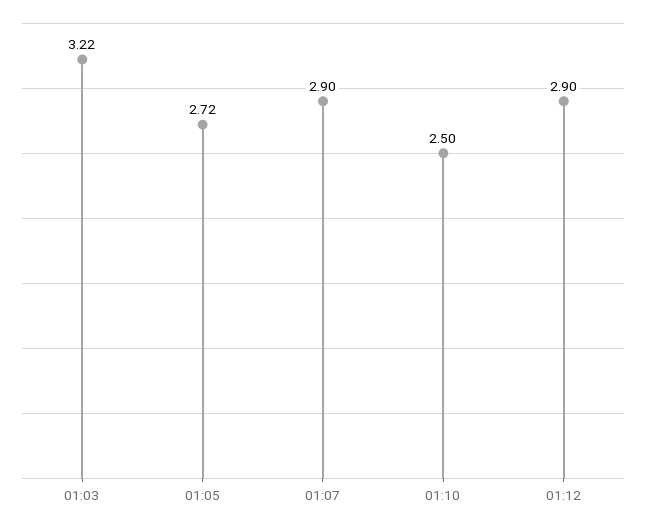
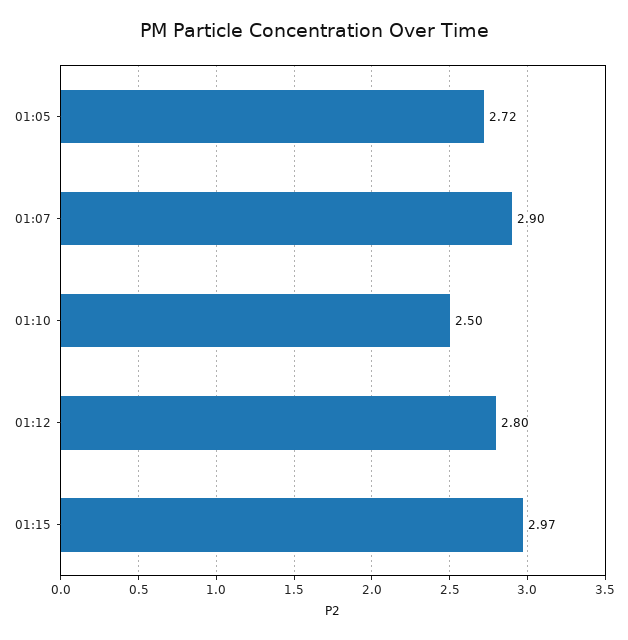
01:03: 3.22 -> none
01:12: 2.9 -> 2.8
01:15: none -> 2.97

